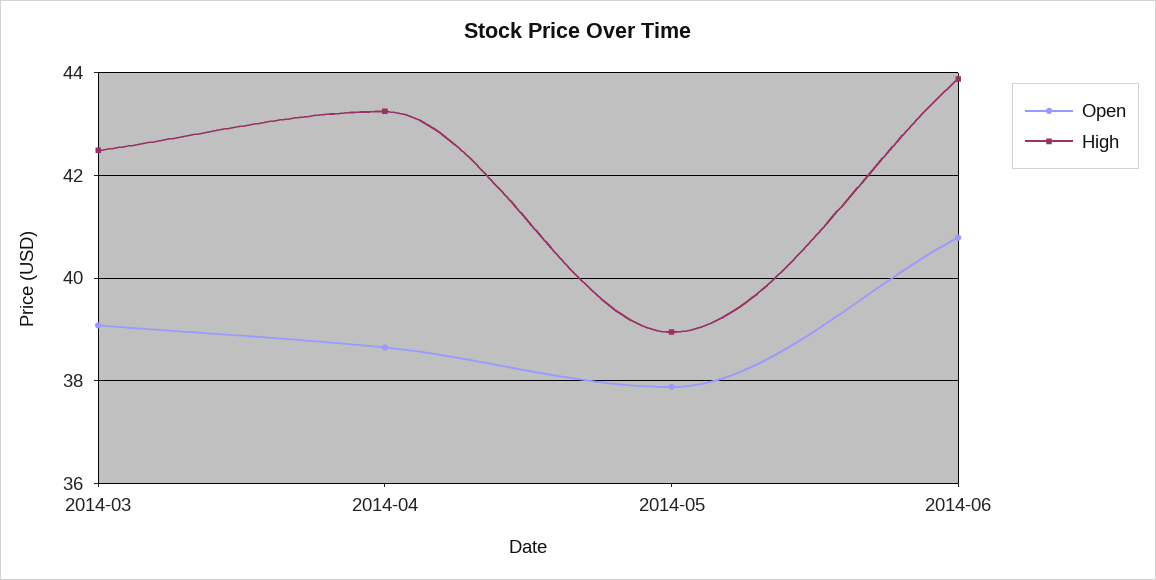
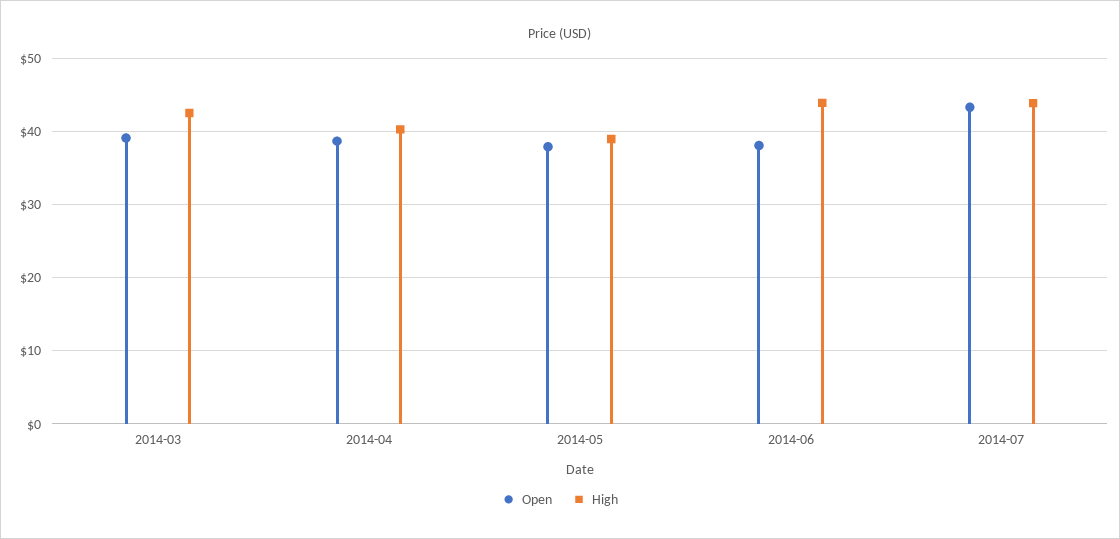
High, 2014-04: 43.2 -> 40
Open, 2014-06: 40.8 -> 38
Open, 2014-07: none -> 43
High, 2014-07: none -> 44

